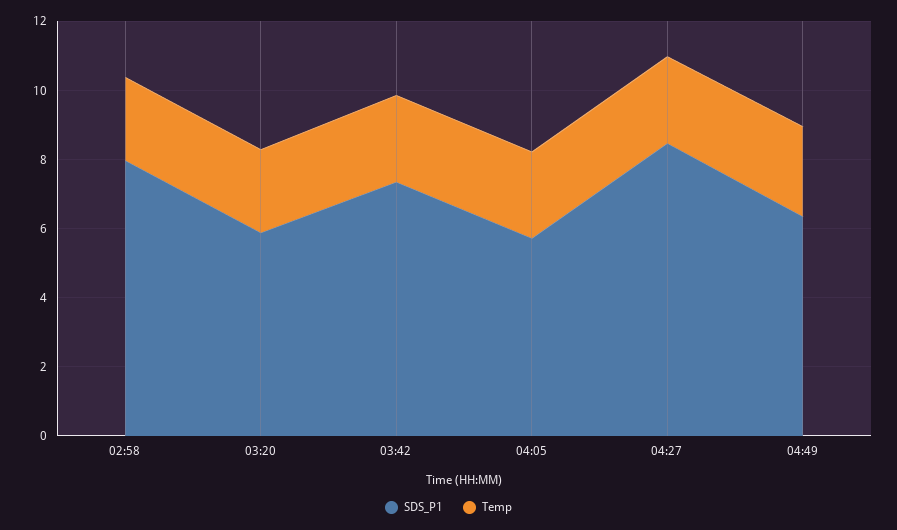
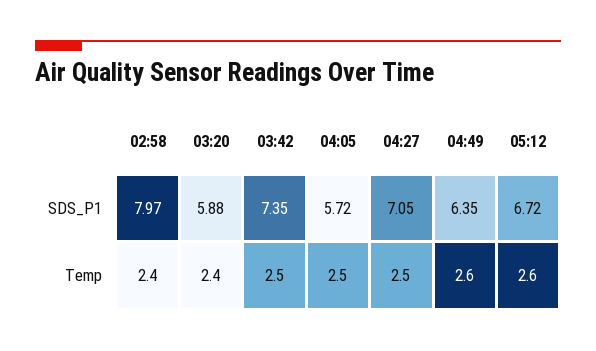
SDS_P1, 04:27: 8.5 -> 7.05
SDS_P1, 05:12: none -> 6.72
Temp, 05:12: none -> 2.6

